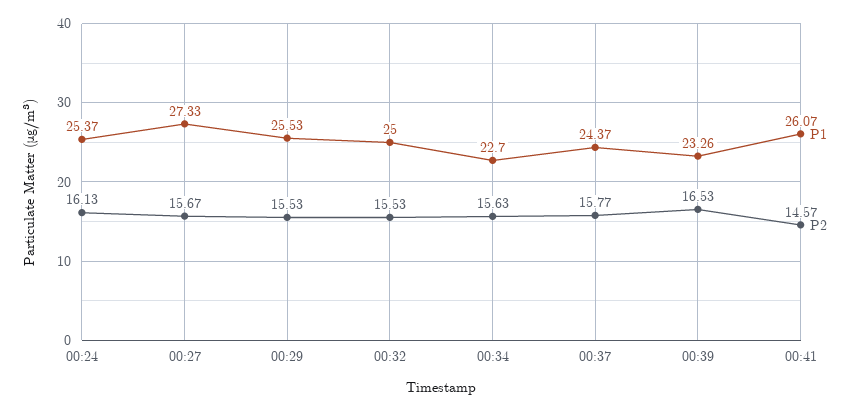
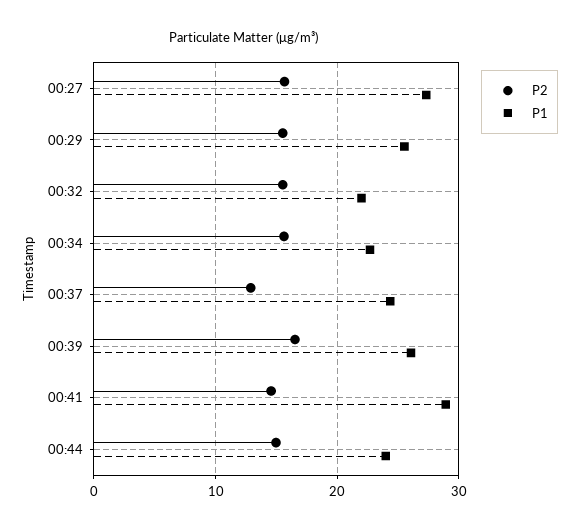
P1, 00:24: 25.37 -> none
P2, 00:24: 16.13 -> none
P1, 00:32: 25 -> 22
P2, 00:37: 15.77 -> 13
P1, 00:39: 23.26 -> 26
P1, 00:41: 26.07 -> 29
P2, 00:44: none -> 15
P1, 00:44: none -> 24

